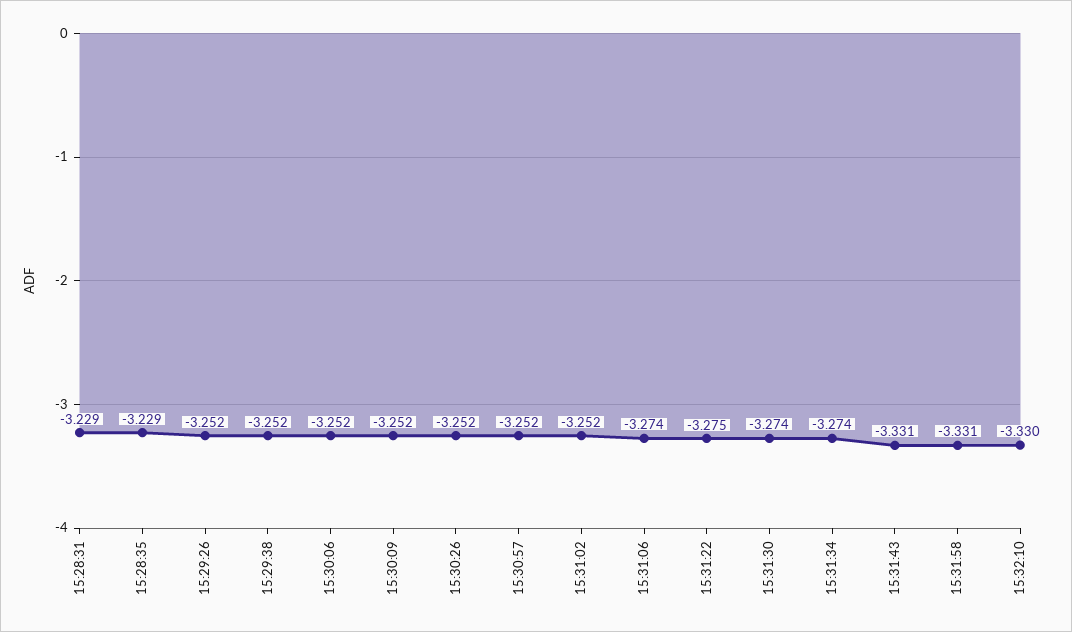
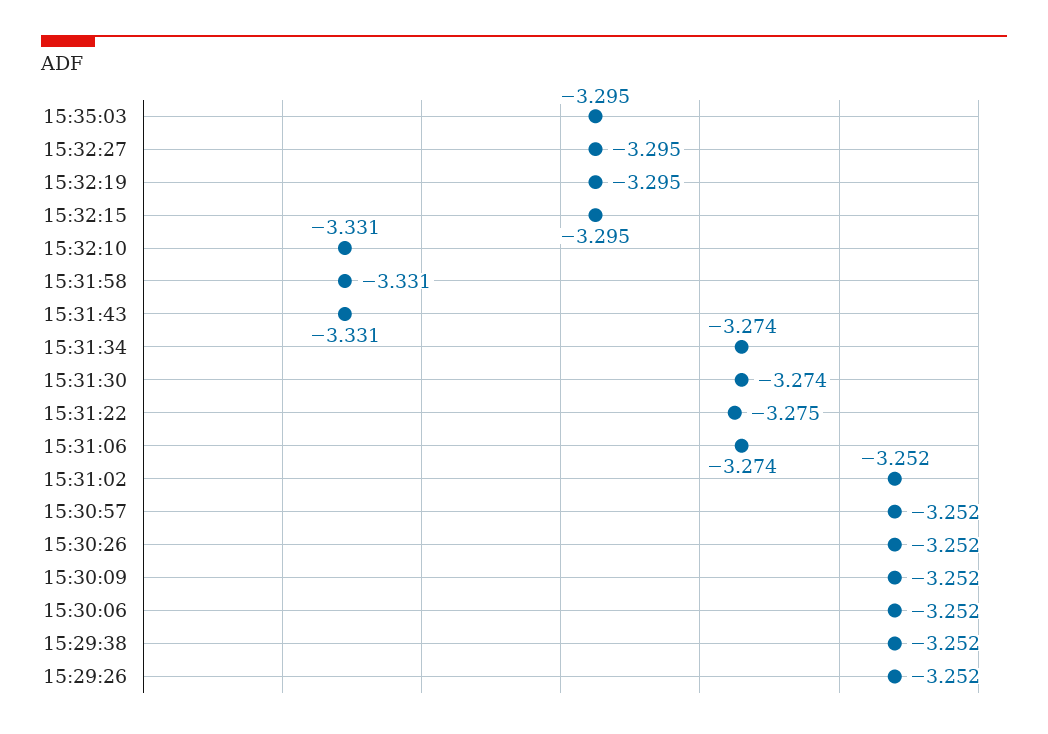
15:28:31: -3.229 -> none
15:28:35: -3.229 -> none
15:32:10: -3.33 -> -3.331
15:35:03: none -> -3.295
15:32:27: none -> -3.295
15:32:19: none -> -3.295
15:32:15: none -> -3.295

